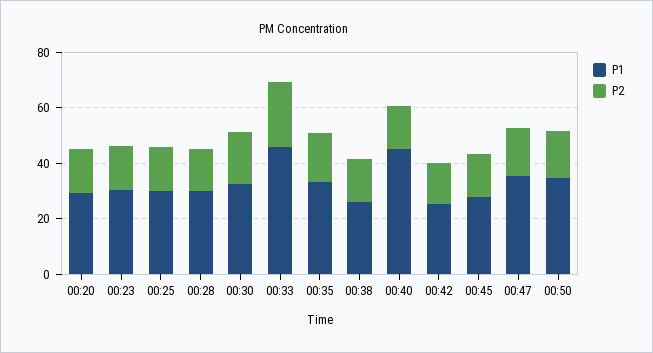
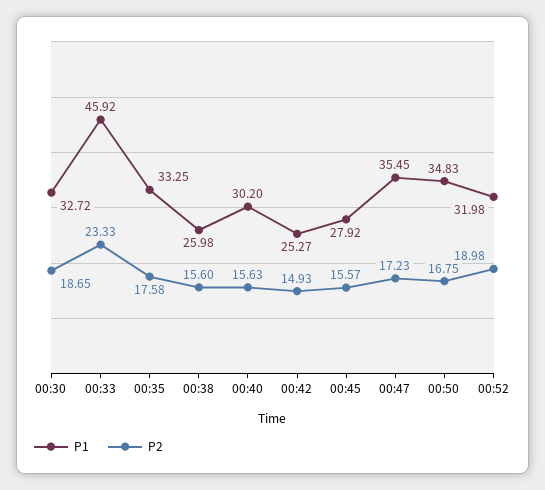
P1, 00:20: 30 -> none
P2, 00:20: 15 -> none
P1, 00:23: 30 -> none
P2, 00:23: 15 -> none
P1, 00:25: 30 -> none
P2, 00:25: 15 -> none
P1, 00:28: 30 -> none
P2, 00:28: 15 -> none
P1, 00:40: 45 -> 30.2
P1, 00:52: none -> 31.98
P2, 00:52: none -> 18.98

